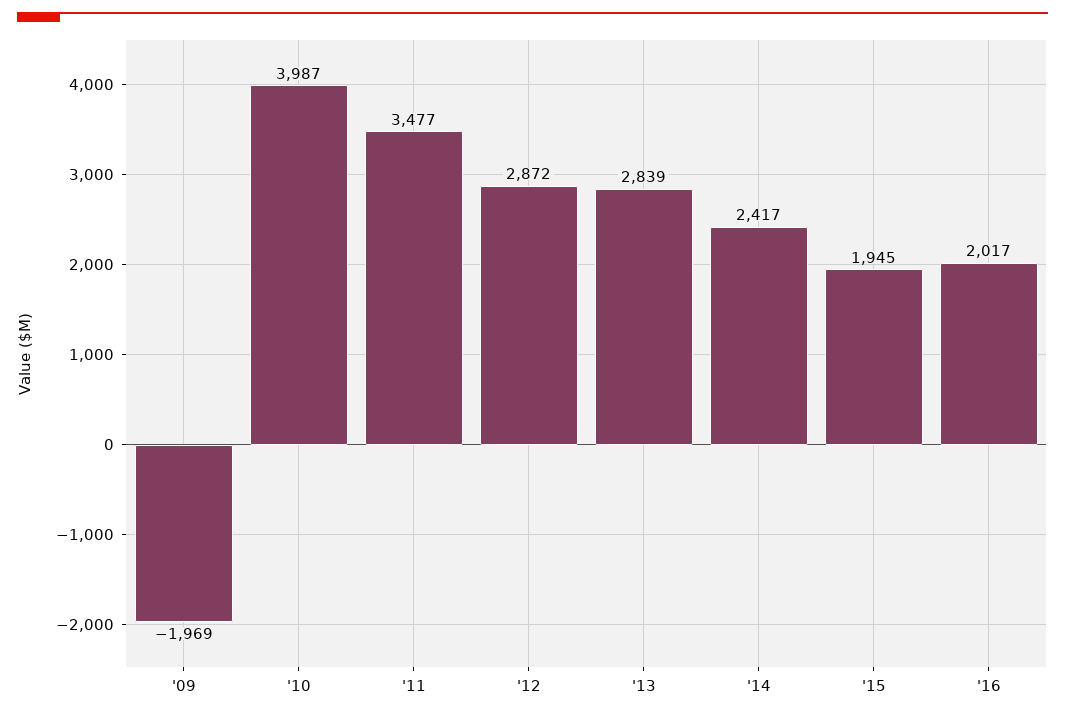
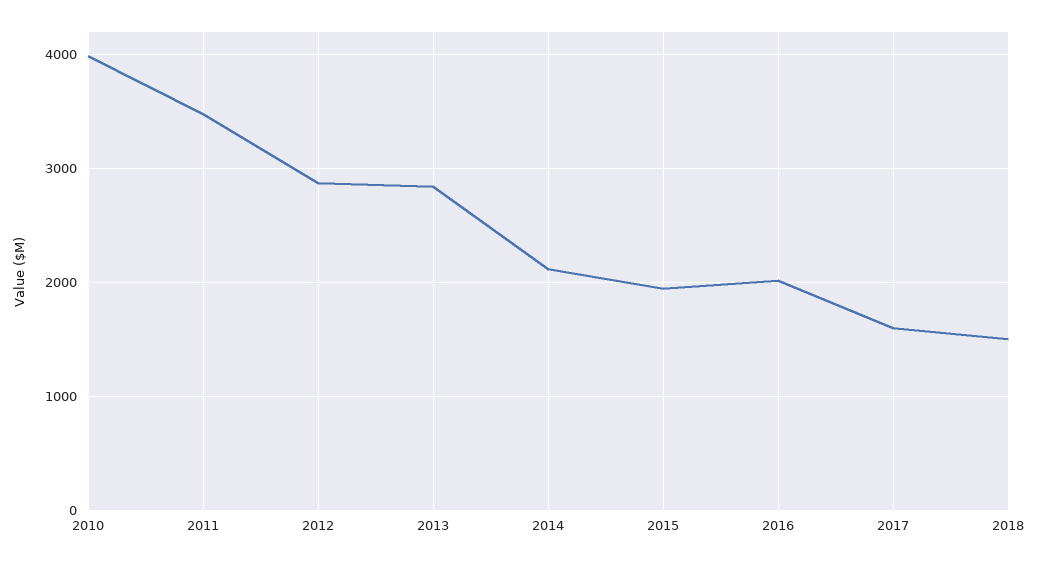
'09: -1969 -> none
'14: 2417 -> 2100
2017: none -> 1600
2018: none -> 1500

